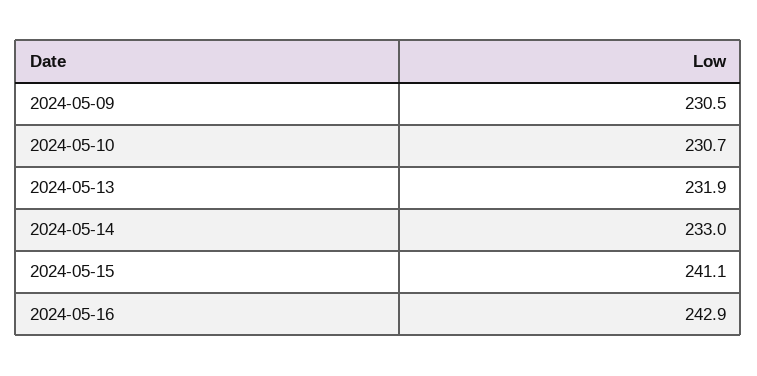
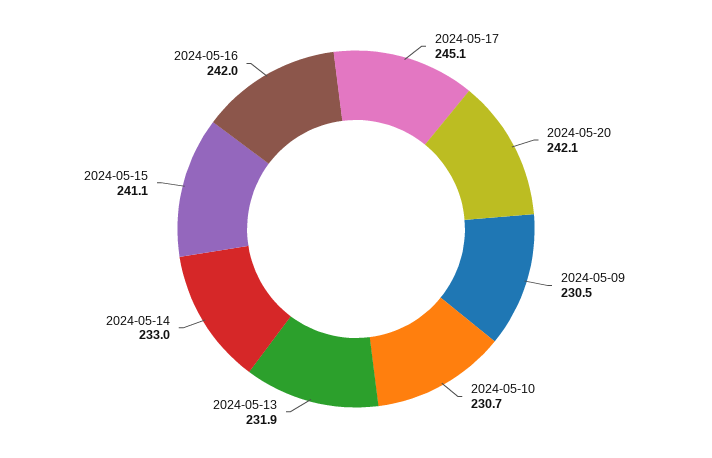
2024-05-16: 242.9 -> 242
2024-05-17: none -> 245.1
2024-05-20: none -> 242.1

